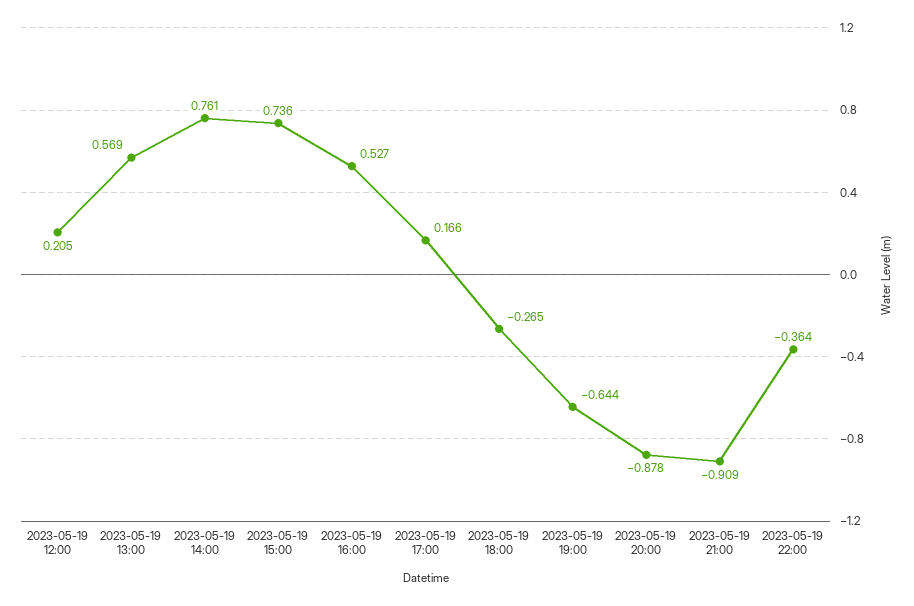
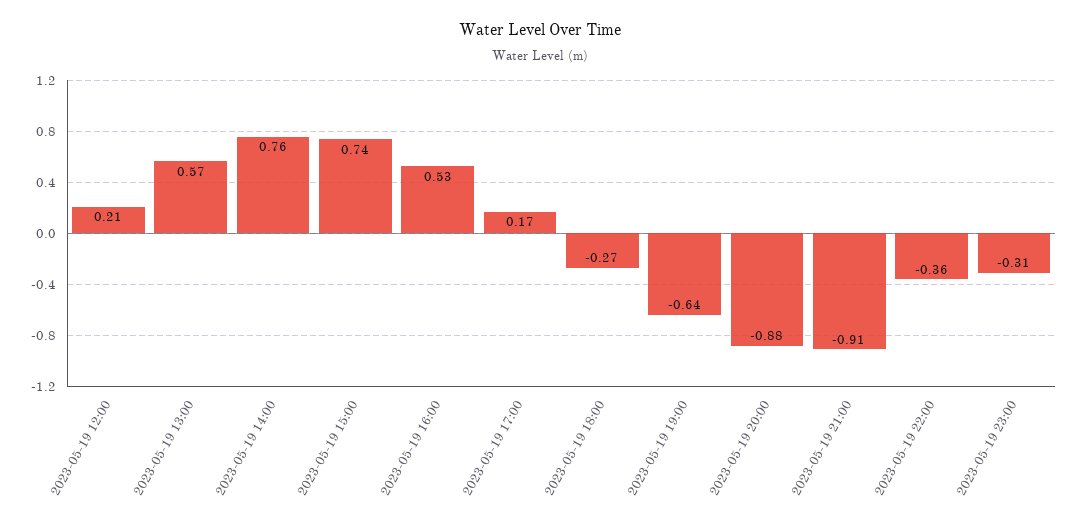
2023-05-19 23:00: none -> -0.31

